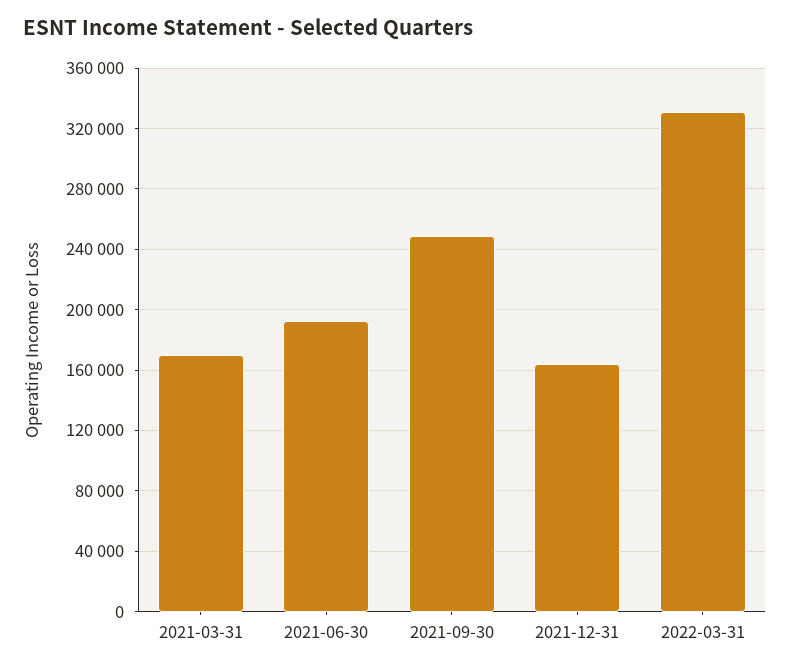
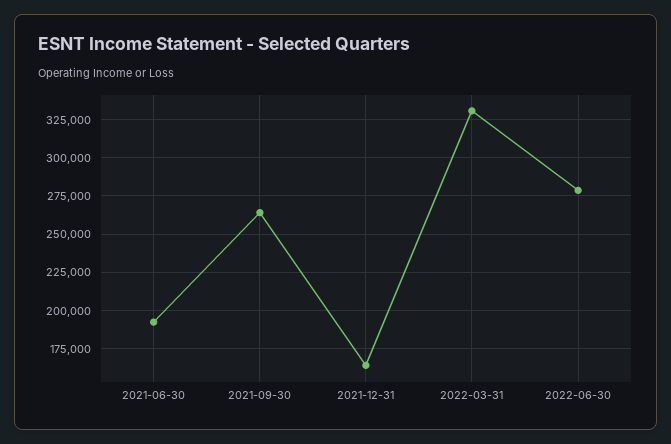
2021-03-31: 170000 -> none
2021-09-30: 250000 -> 265000
2022-06-30: none -> 280000

